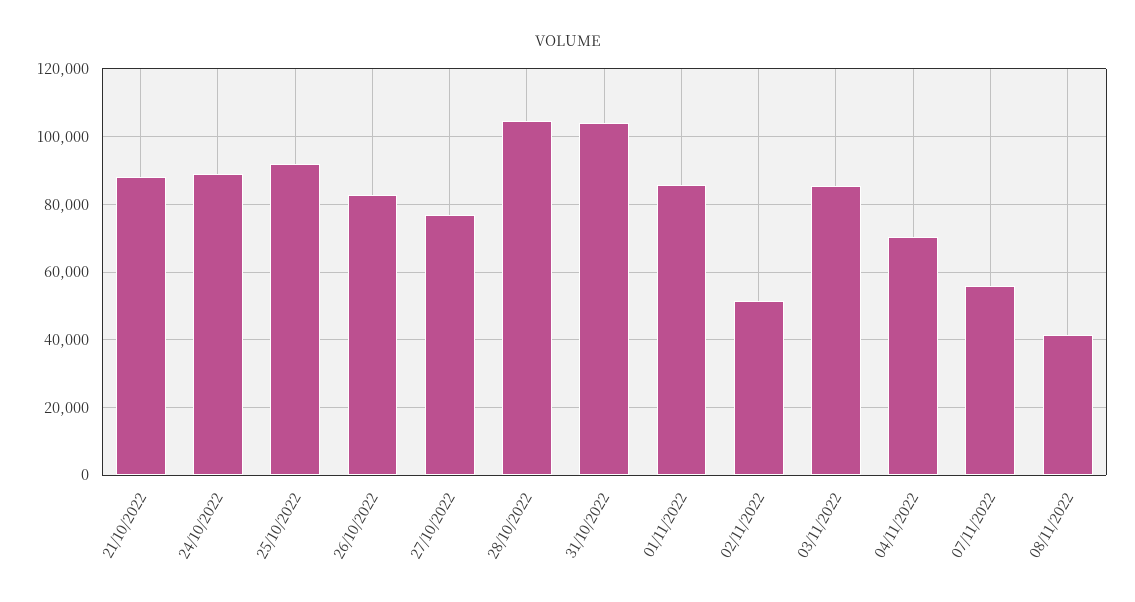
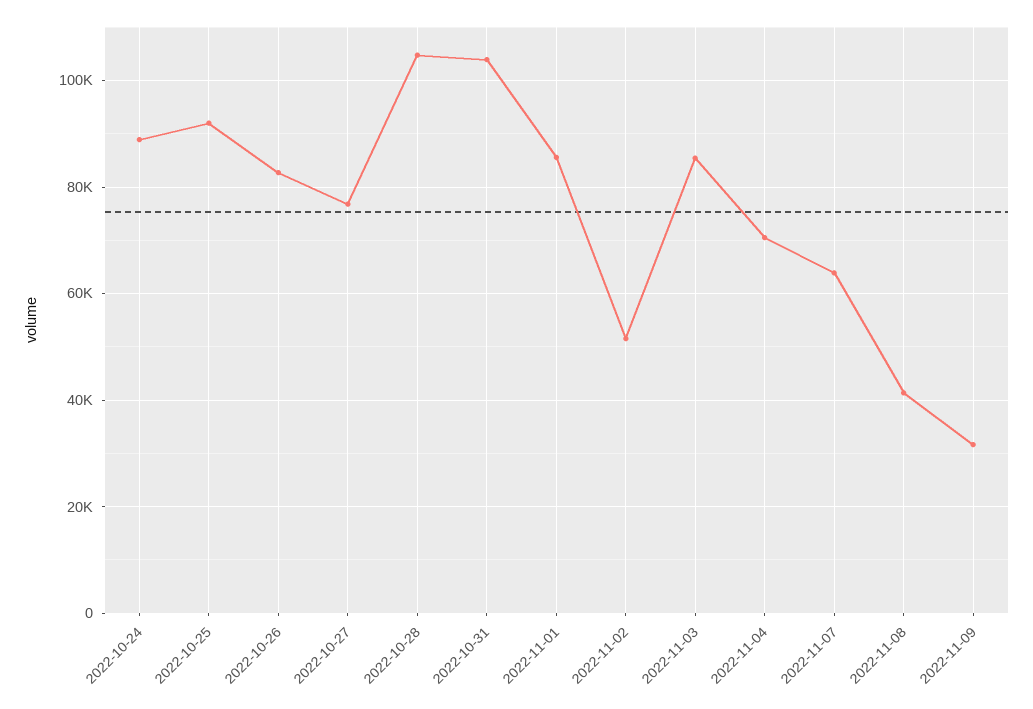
21/10/2022: 88000 -> none
07/11/2022: 56000 -> 64000
2022-11-09: none -> 32000

